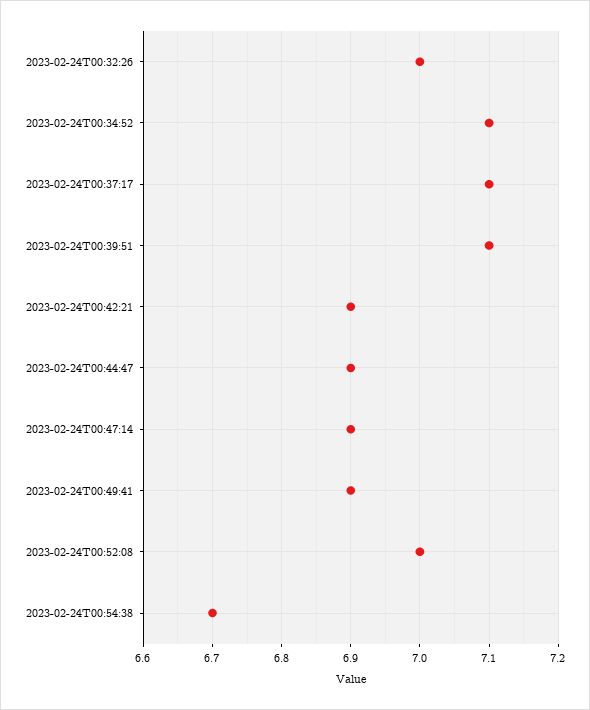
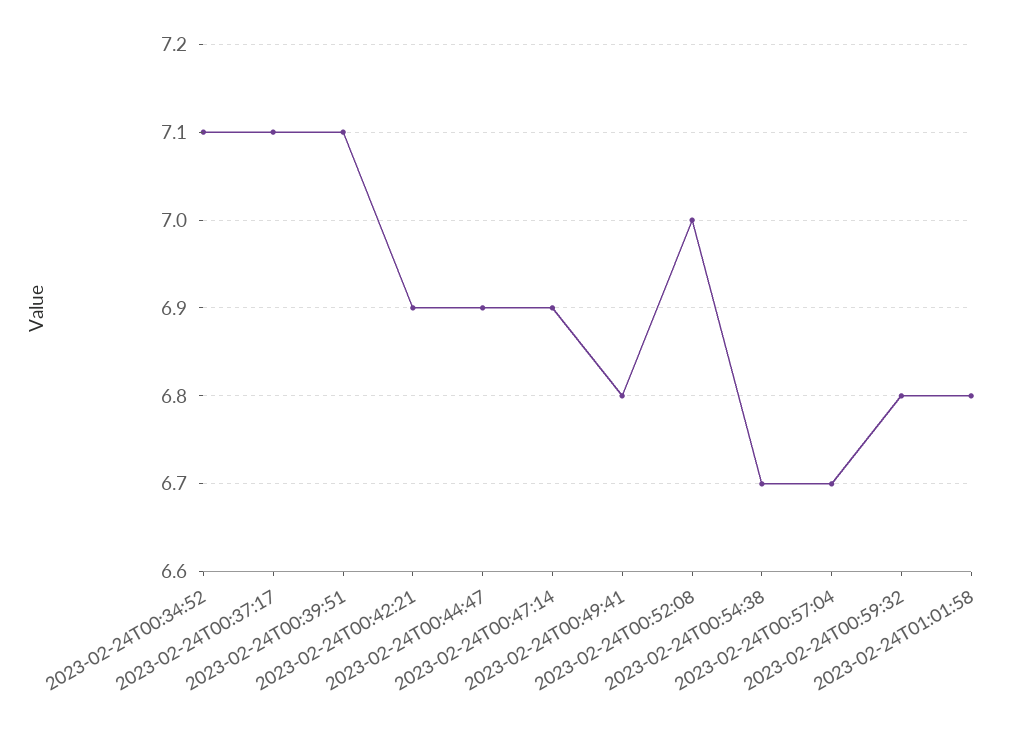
2023-02-24T00:32:26: 7 -> none
2023-02-24T00:49:41: 6.9 -> 6.8
2023-02-24T00:57:04: none -> 6.7
2023-02-24T00:59:32: none -> 6.8
2023-02-24T01:01:58: none -> 6.8

